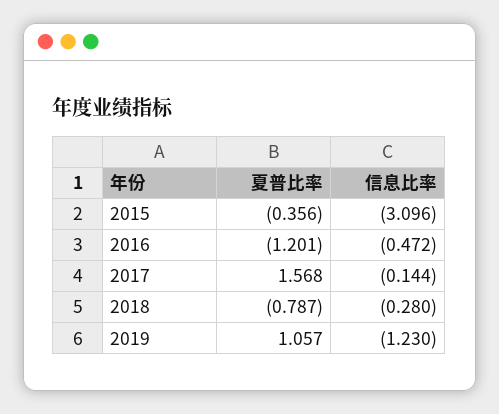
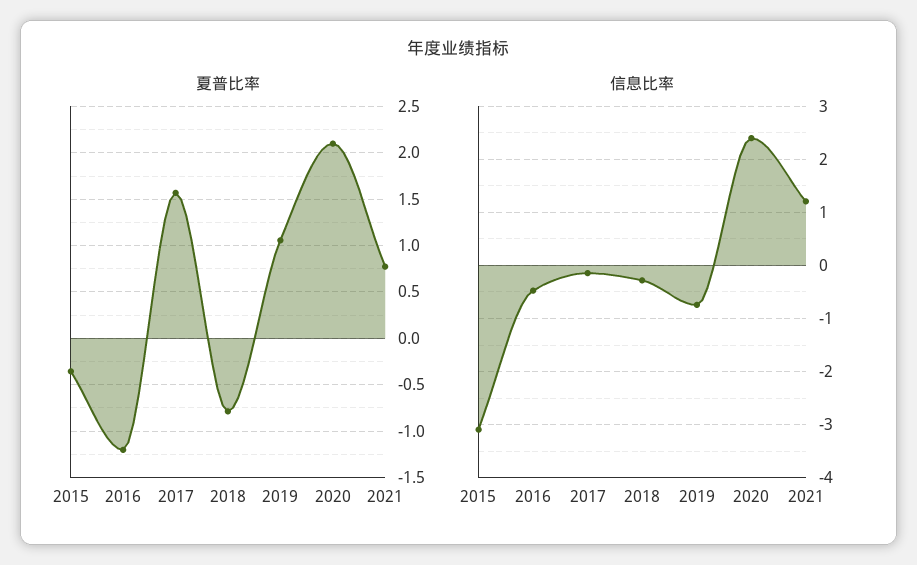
信息比率, 2019: -1.23 -> -0.8
夏普比率, 2020: none -> 2.1
夏普比率, 2021: none -> 0.8
信息比率, 2020: none -> 2.4
信息比率, 2021: none -> 1.2

